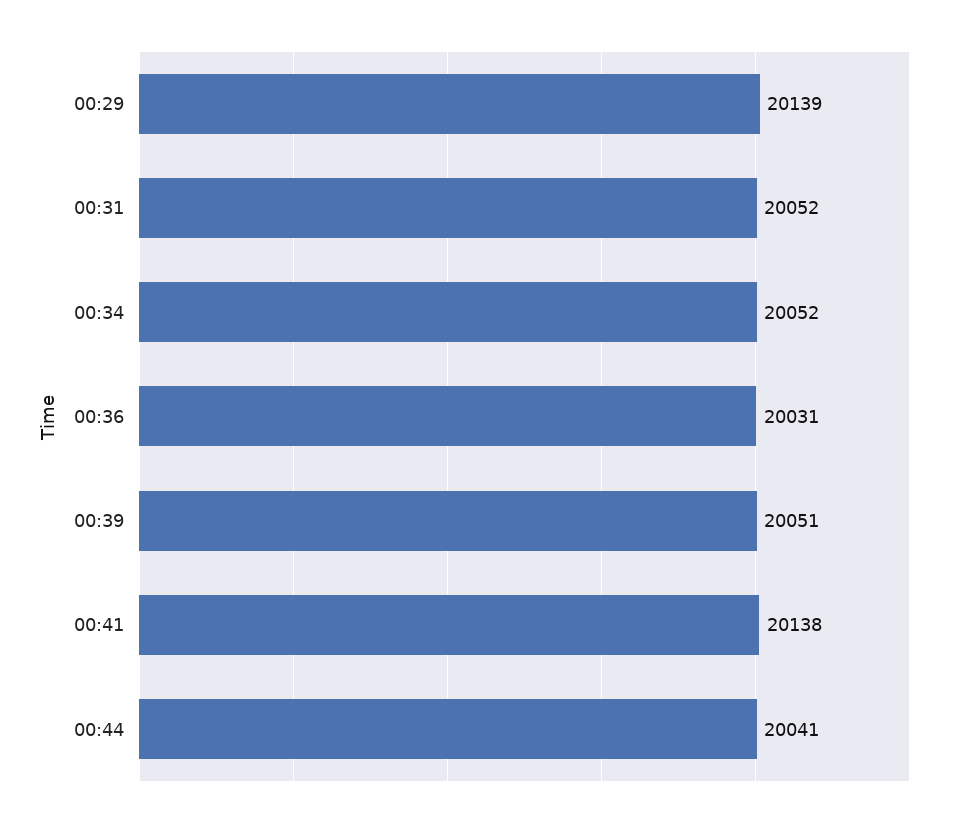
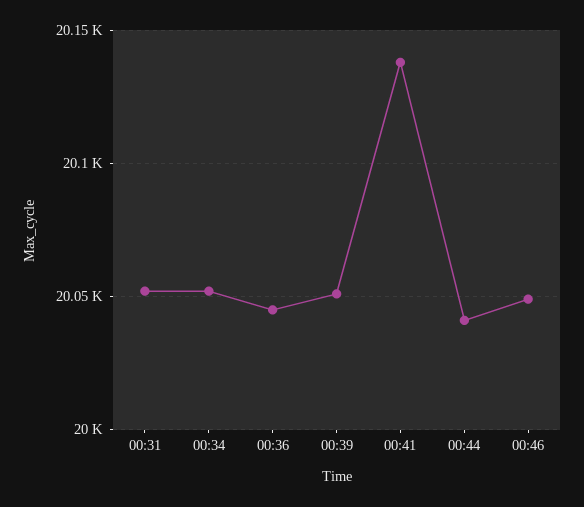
00:29: 20139 -> none
00:36: 20031 -> 20045
00:46: none -> 20050

